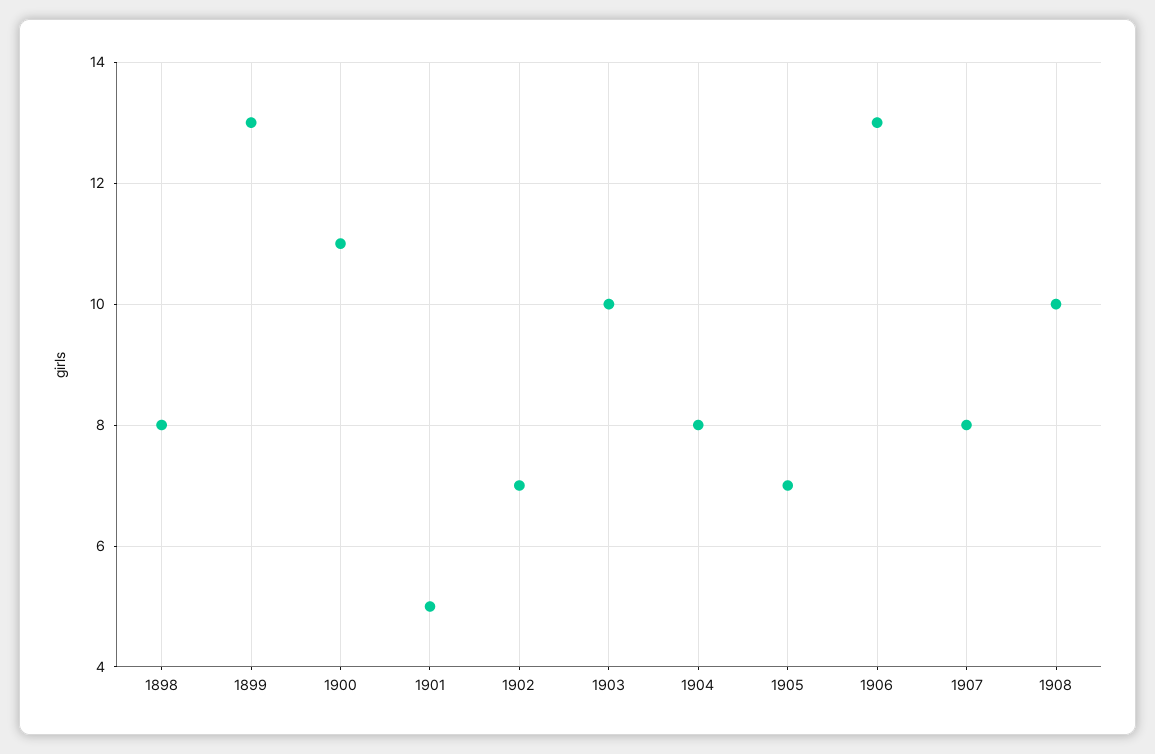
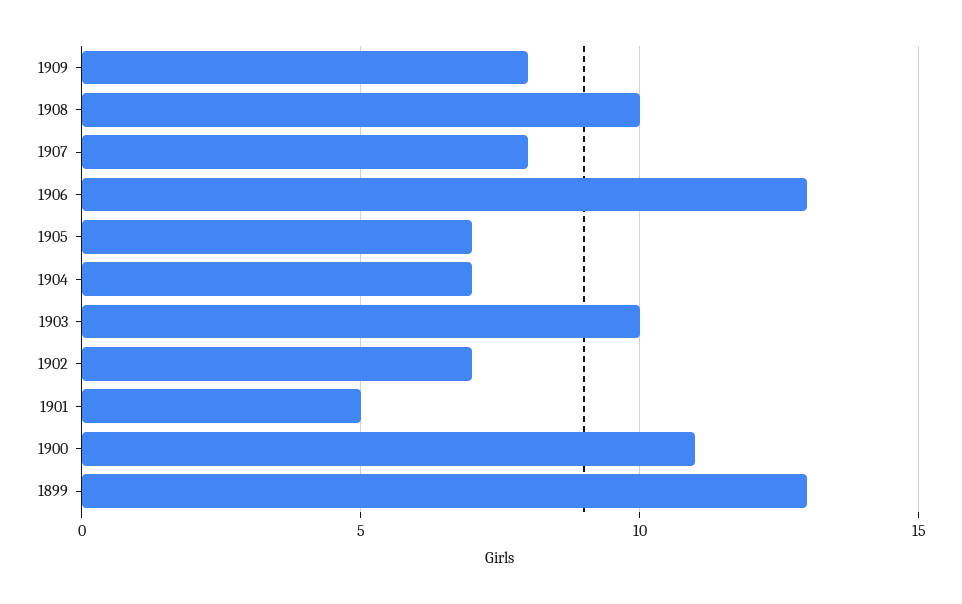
1898: 8 -> none
1904: 8 -> 7
1909: none -> 8

